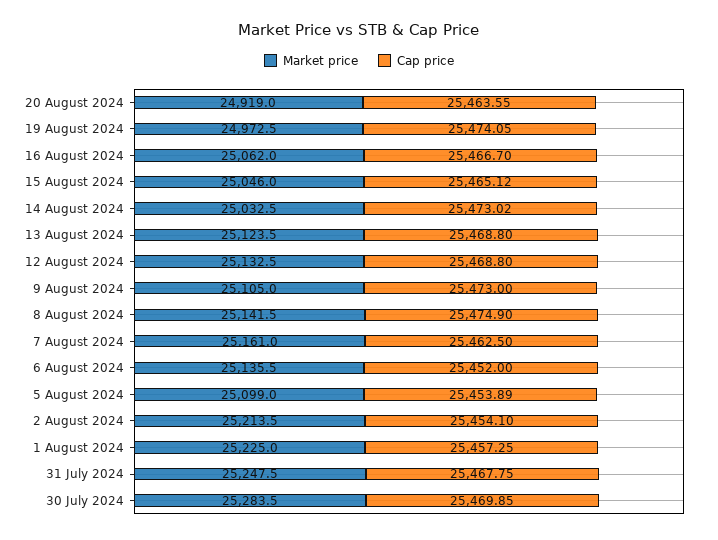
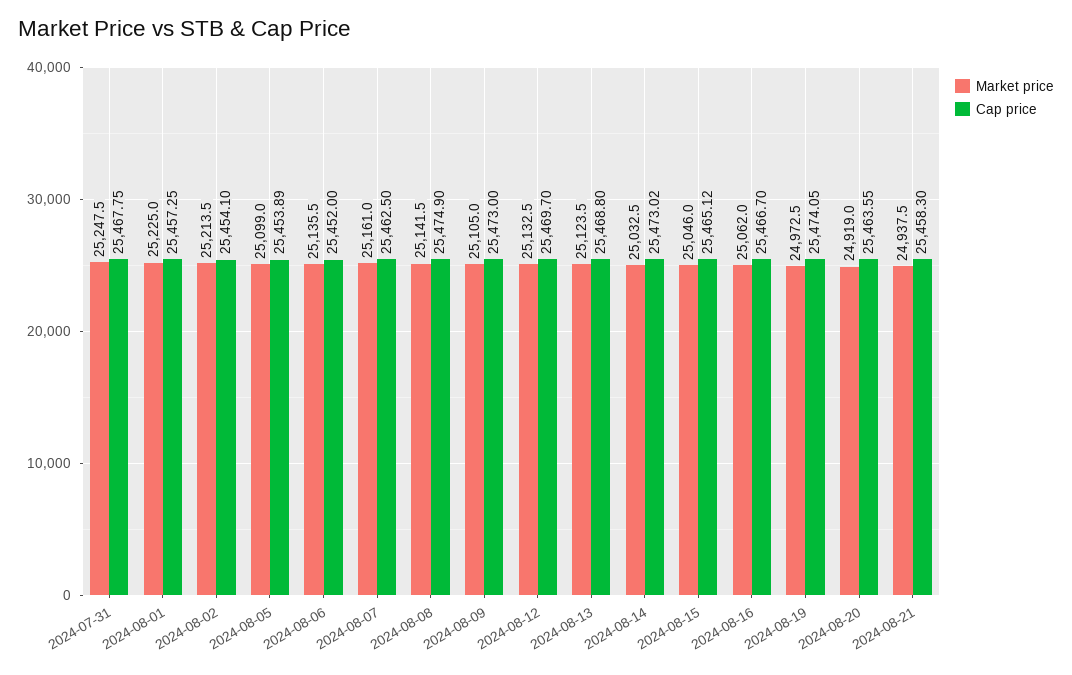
Cap price, 12 August 2024: 25468.8 -> 25469.7
Market price, 30 July 2024: 25283.5 -> none
Cap price, 30 July 2024: 25469.85 -> none
Market price, 2024-08-21: none -> 24937.5
Cap price, 2024-08-21: none -> 25458.3

